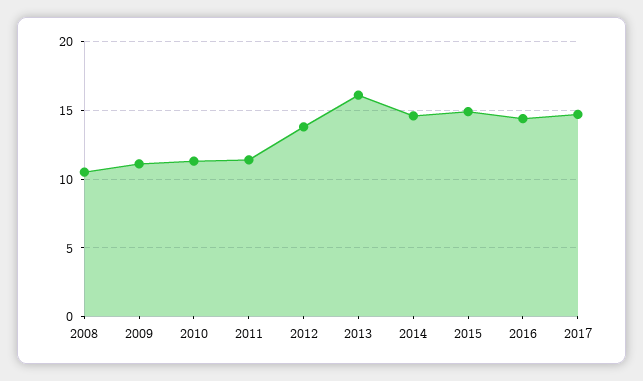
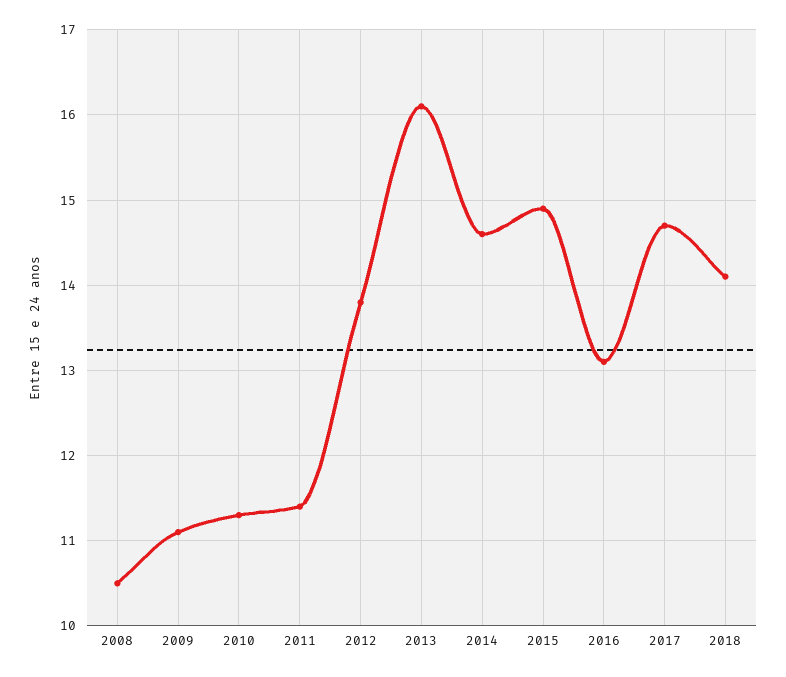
2016: 14.5 -> 13.1
2018: none -> 14.1

